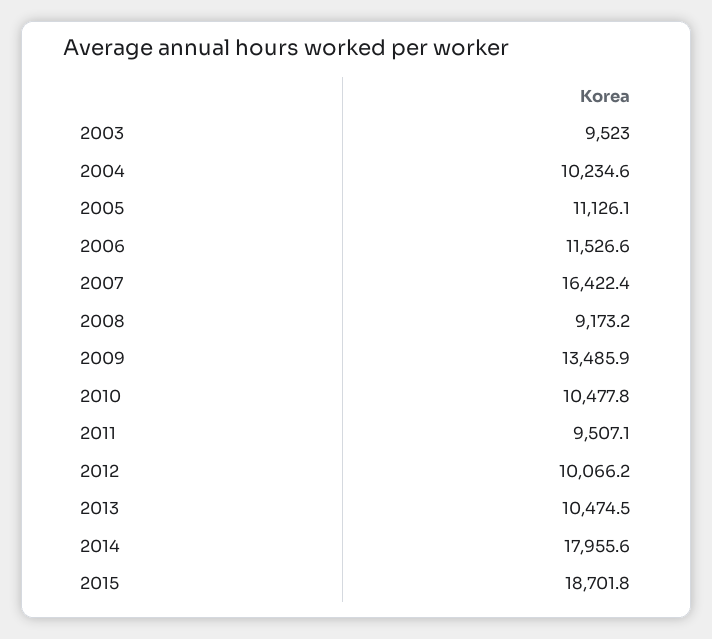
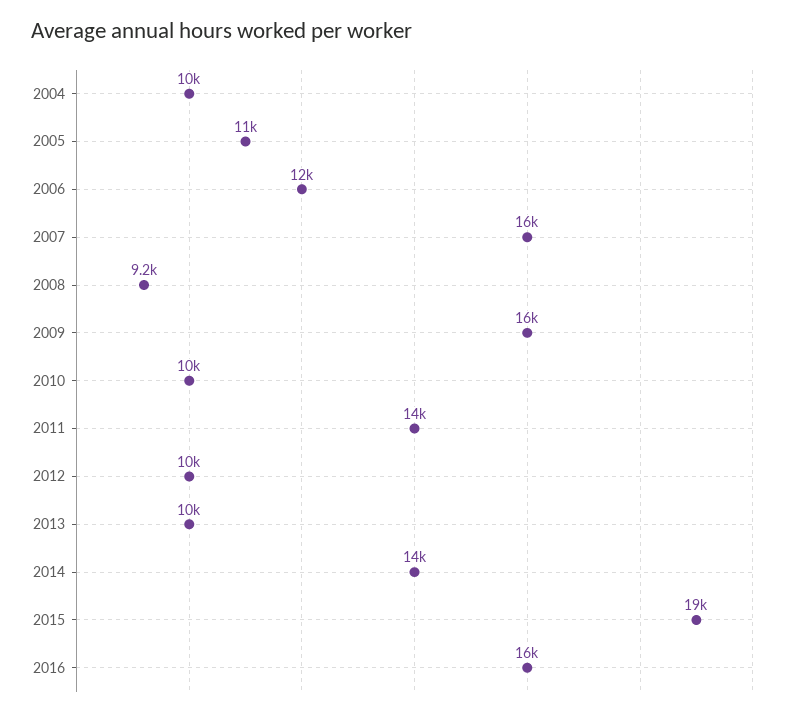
2003: 9523 -> none
2009: 13485.9 -> 16000
2011: 9507.1 -> 14000
2014: 17955.6 -> 14000
2016: none -> 16000

